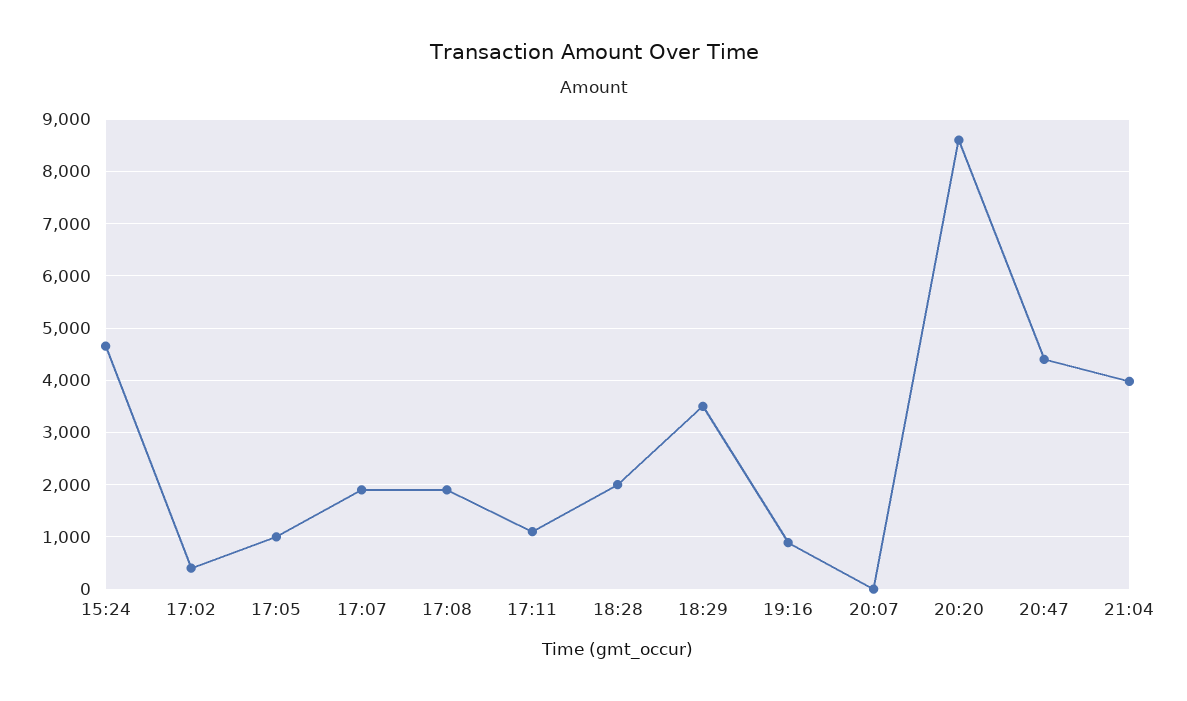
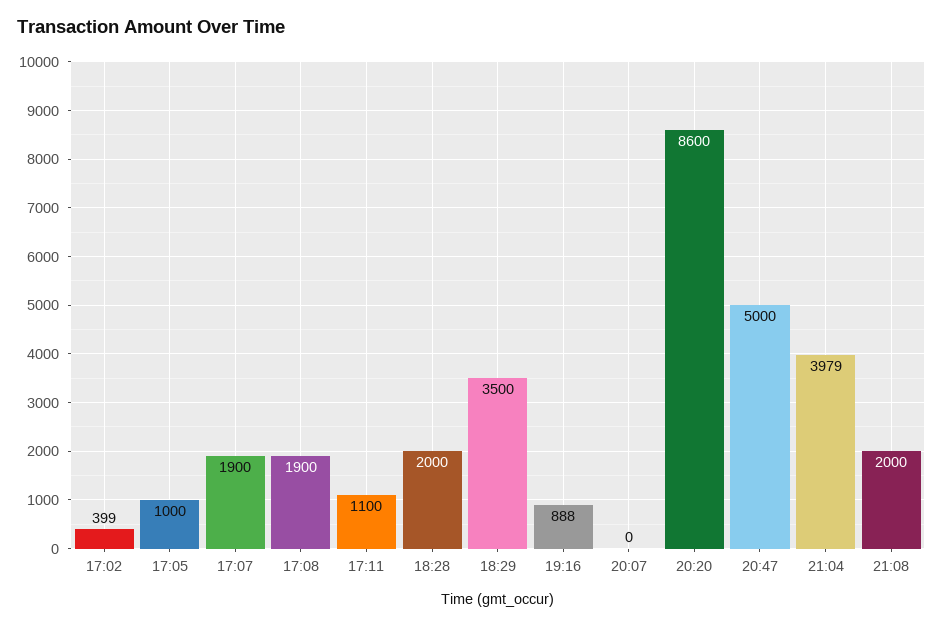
15:24: 4600 -> none
20:47: 4400 -> 5000
21:08: none -> 2000

